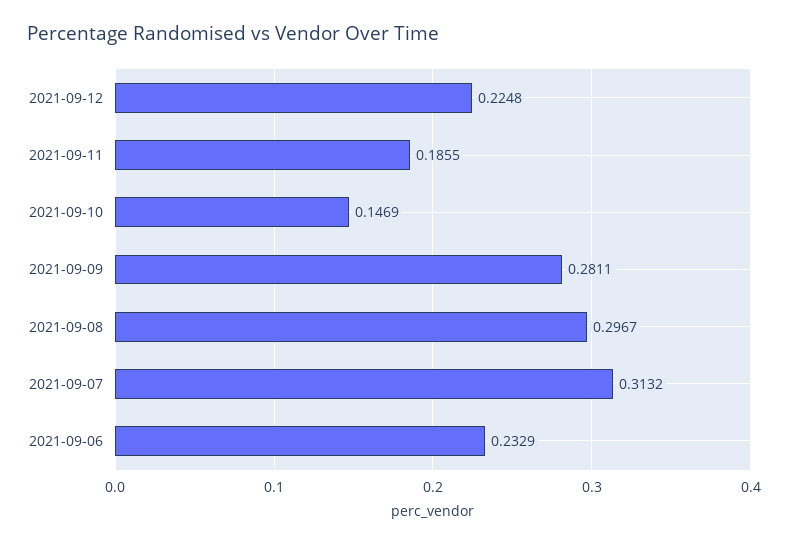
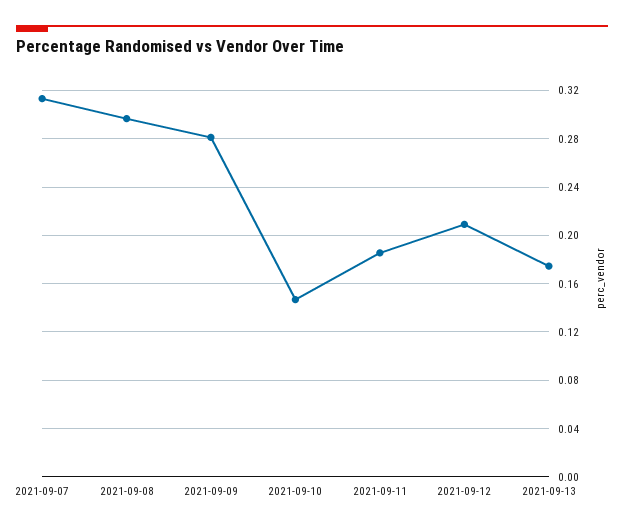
2021-09-12: 0.2248 -> 0.21
2021-09-06: 0.2329 -> none
2021-09-13: none -> 0.175

